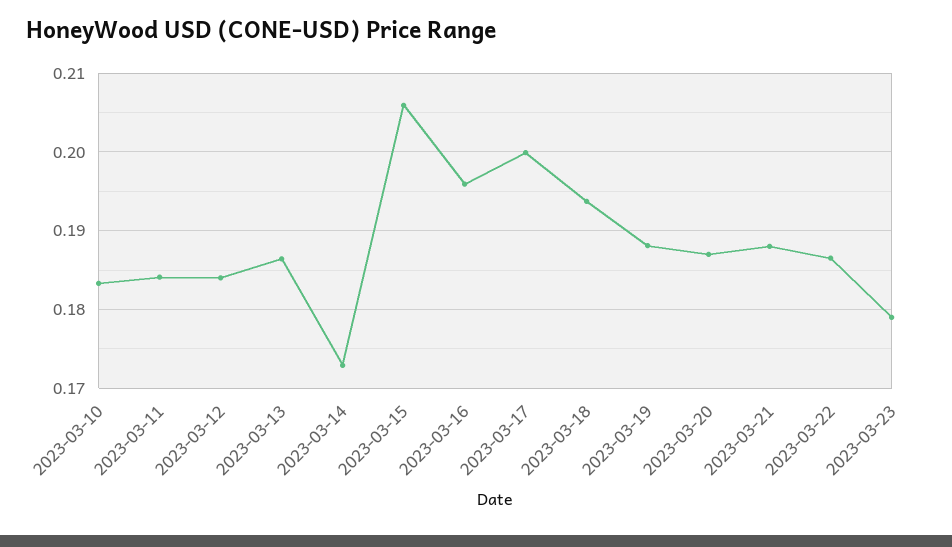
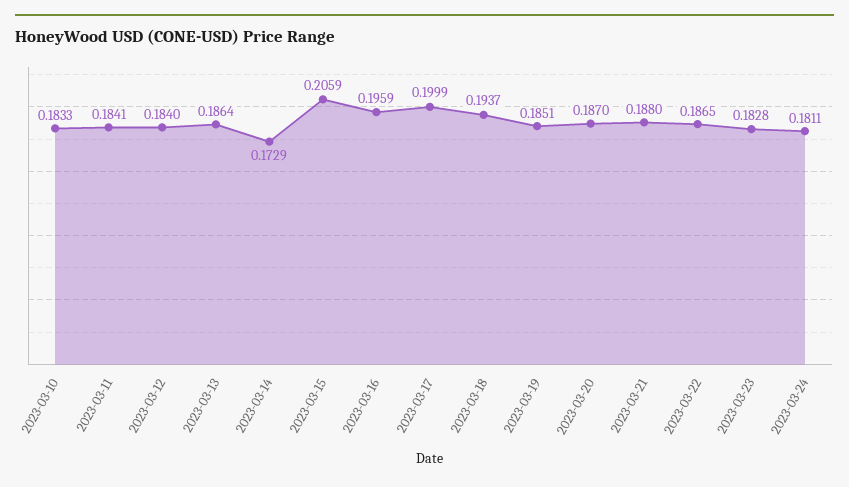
2023-03-19: 0.188 -> 0.1851
2023-03-23: 0.179 -> 0.1828
2023-03-24: none -> 0.1811

